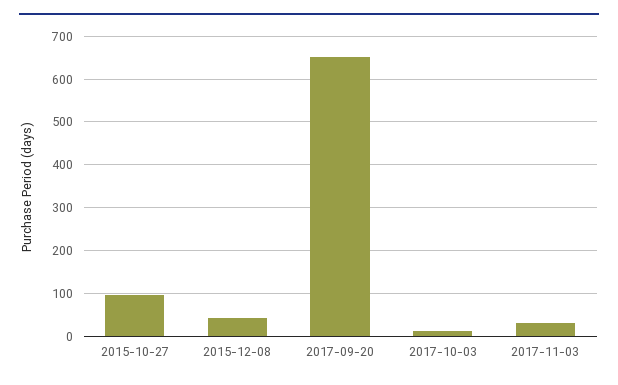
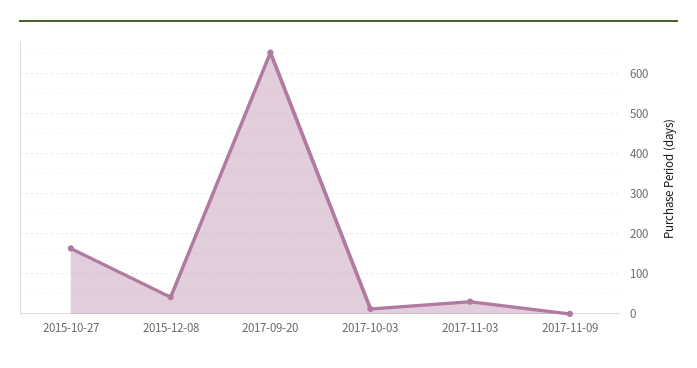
2015-10-27: 100 -> 160
2017-11-09: none -> 0

